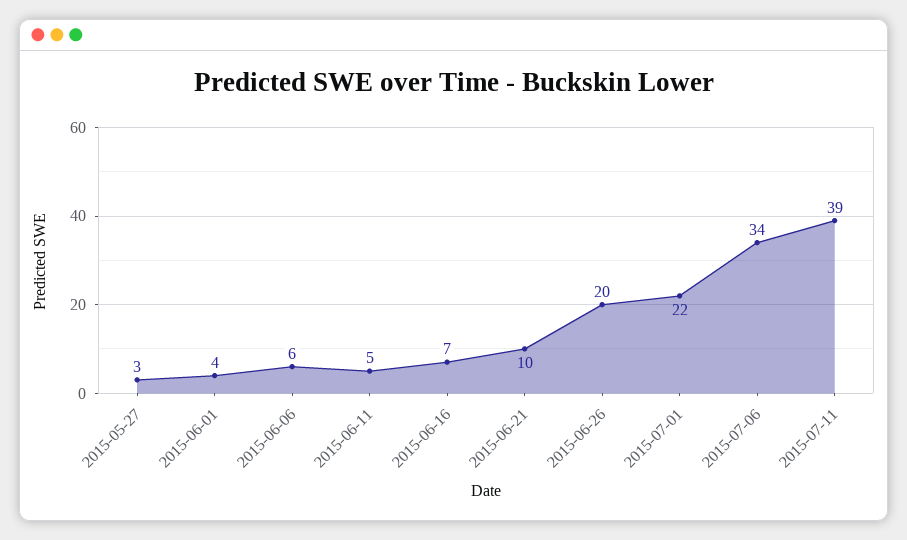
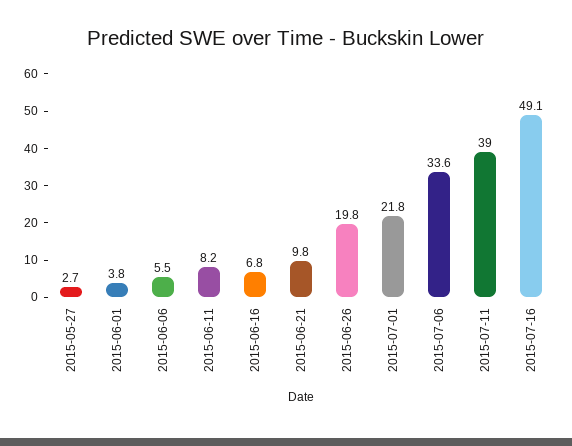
2015-06-11: 5 -> 8.2
2015-07-16: none -> 49.1

